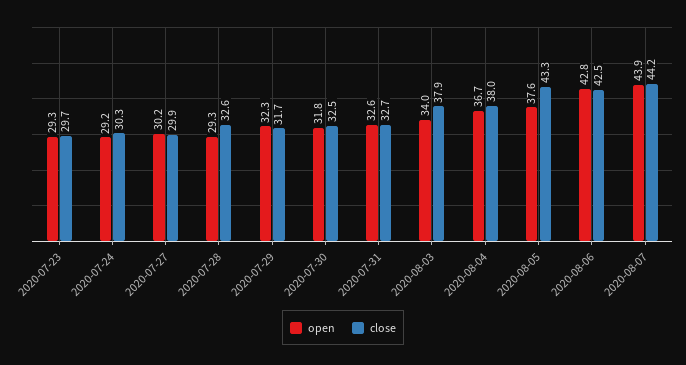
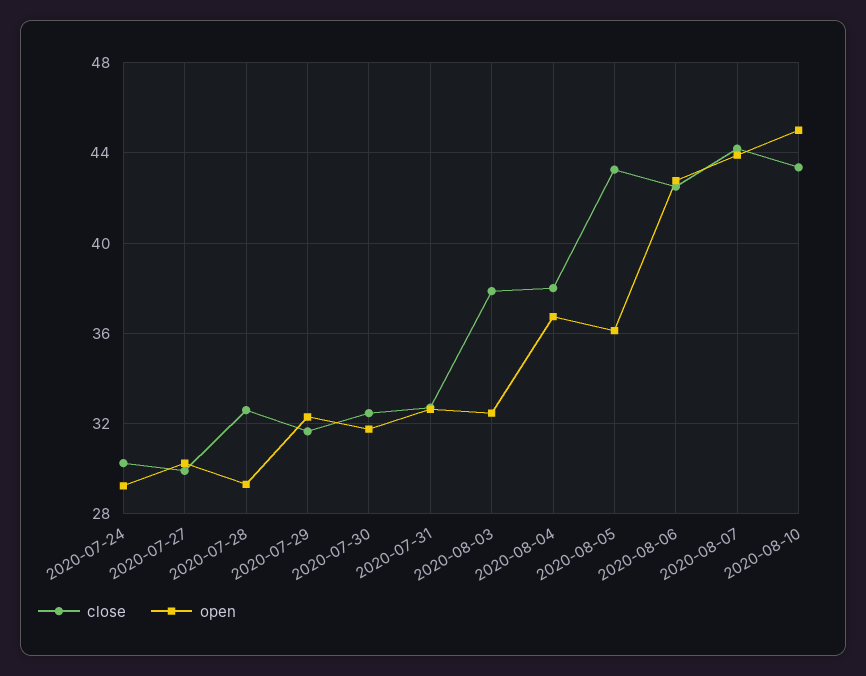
open, 2020-07-23: 29.3 -> none
close, 2020-07-23: 29.7 -> none
open, 2020-08-03: 34 -> 32.5
open, 2020-08-05: 37.6 -> 36
close, 2020-08-10: none -> 43.5
open, 2020-08-10: none -> 45

